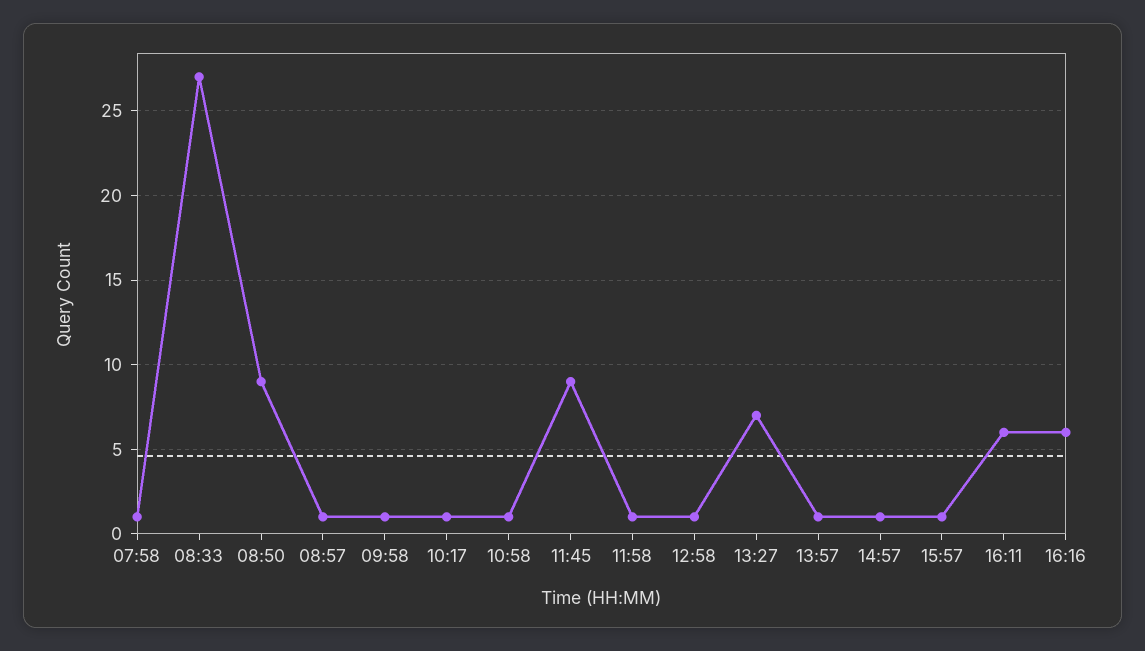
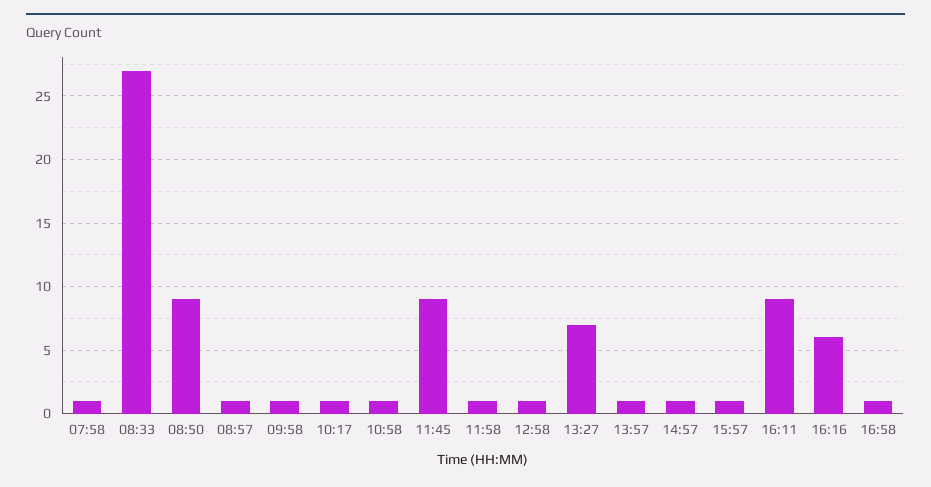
16:11: 6 -> 9
16:58: none -> 1

